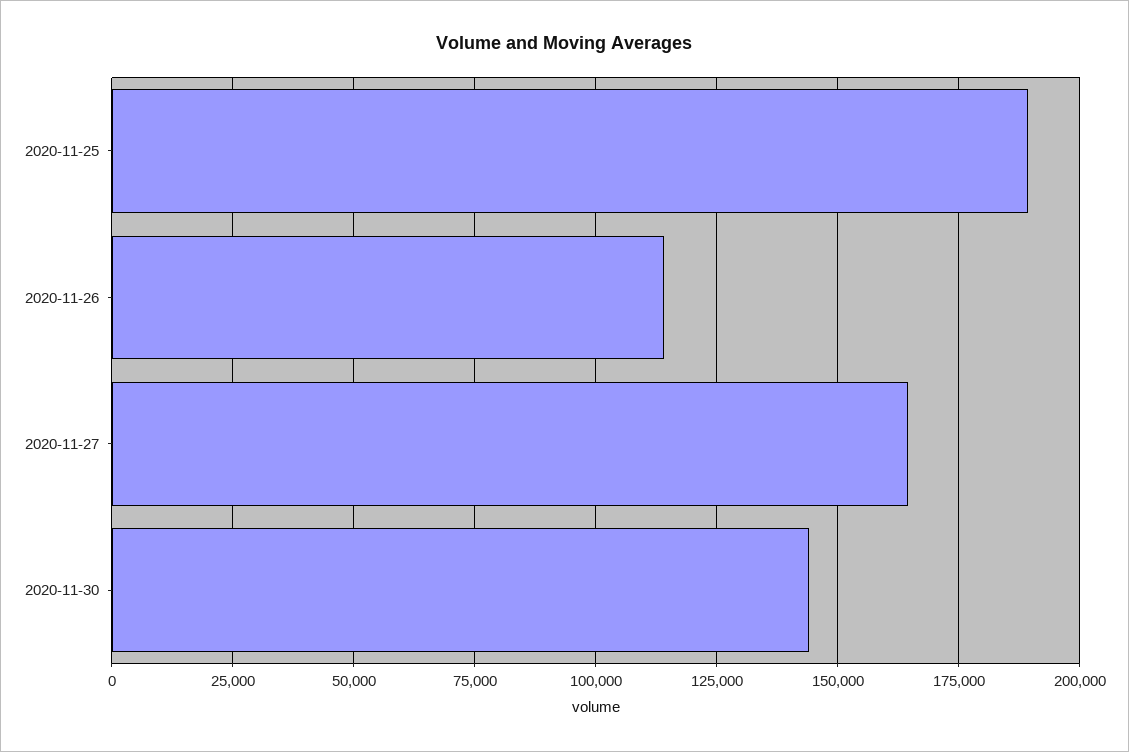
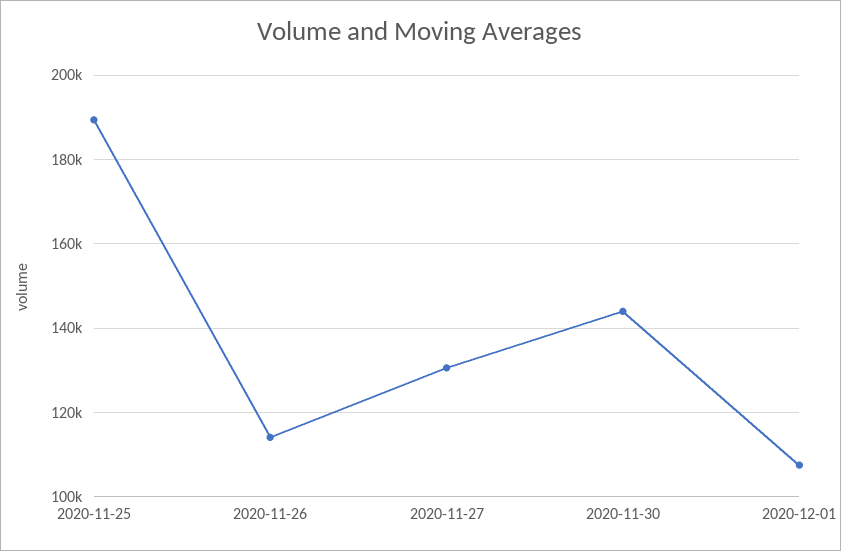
2020-11-27: 165000 -> 130000
2020-12-01: none -> 108000

